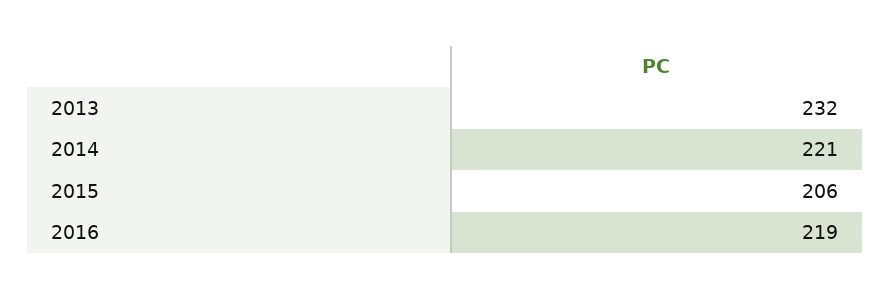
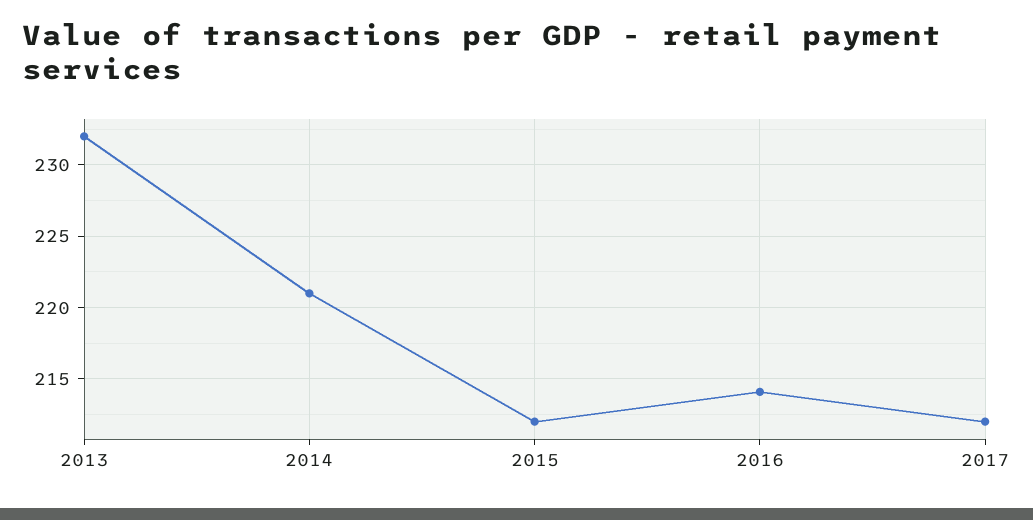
2015: 206 -> 212
2016: 219 -> 214
2017: none -> 212

